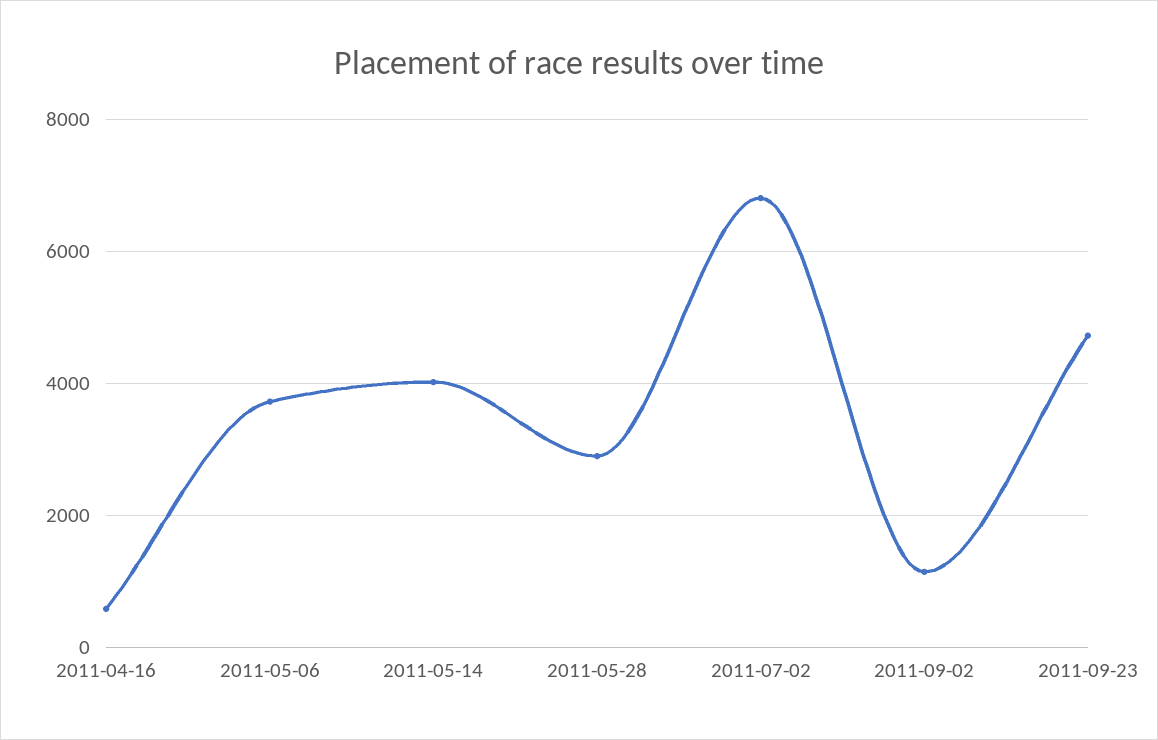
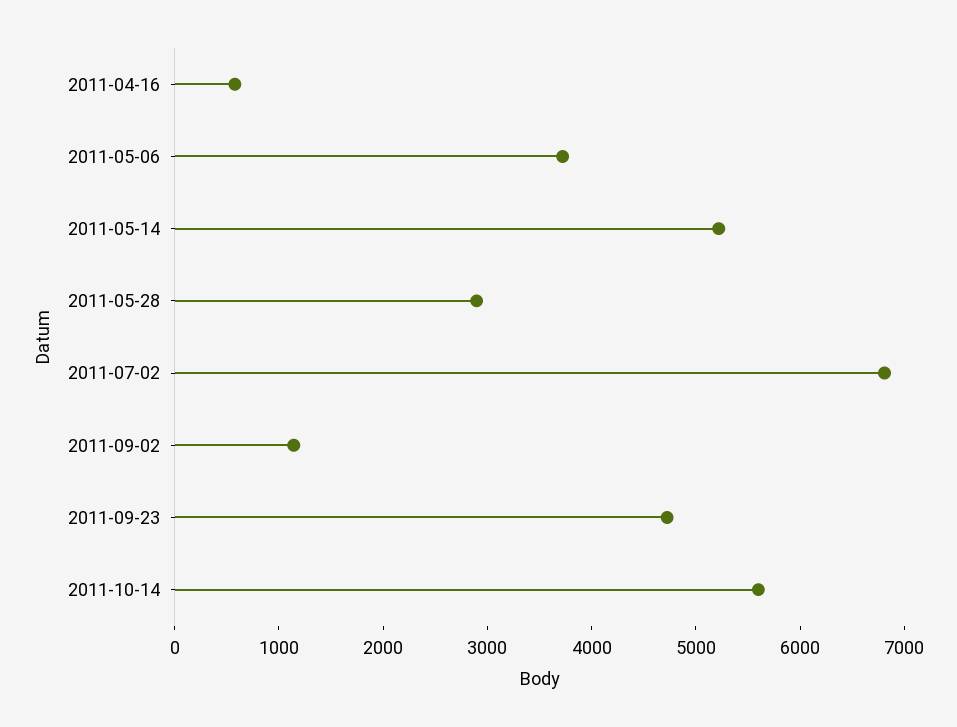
2011-05-14: 4000 -> 5200
2011-10-14: none -> 5600

